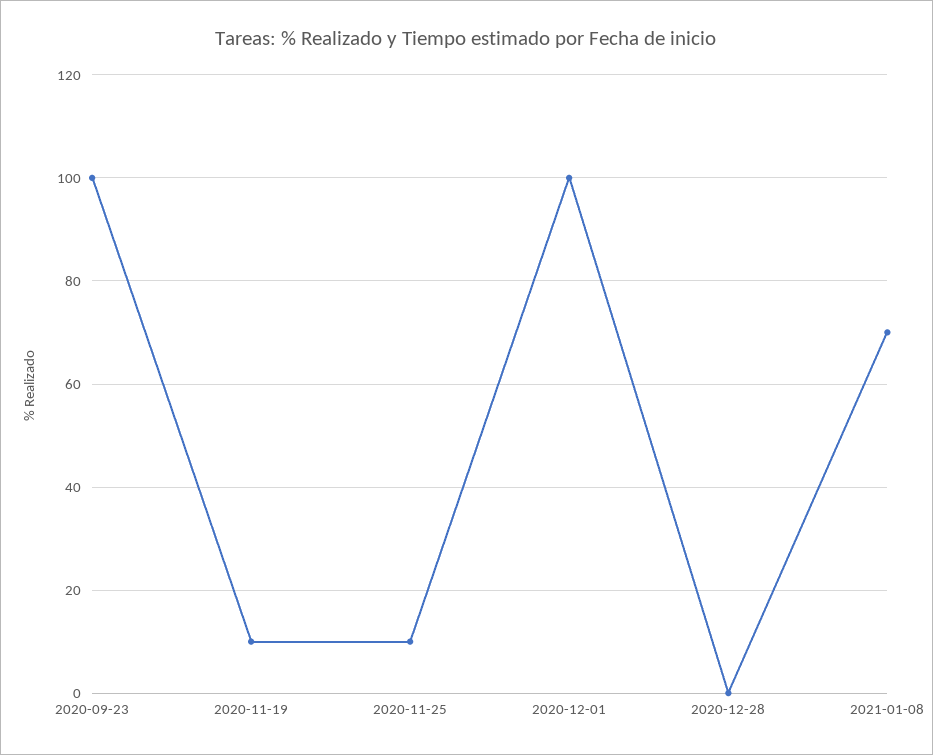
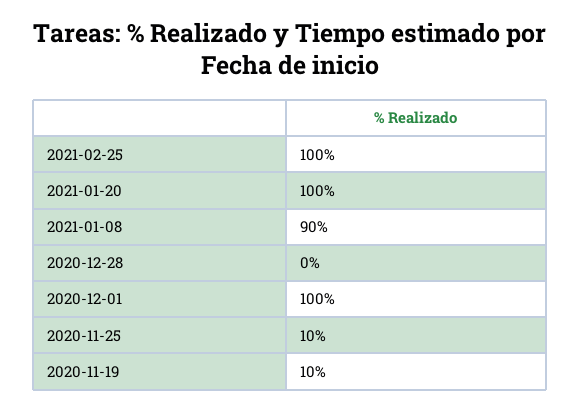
2020-09-23: 100 -> none
2021-01-08: 70 -> 90
2021-02-25: none -> 100
2021-01-20: none -> 100

